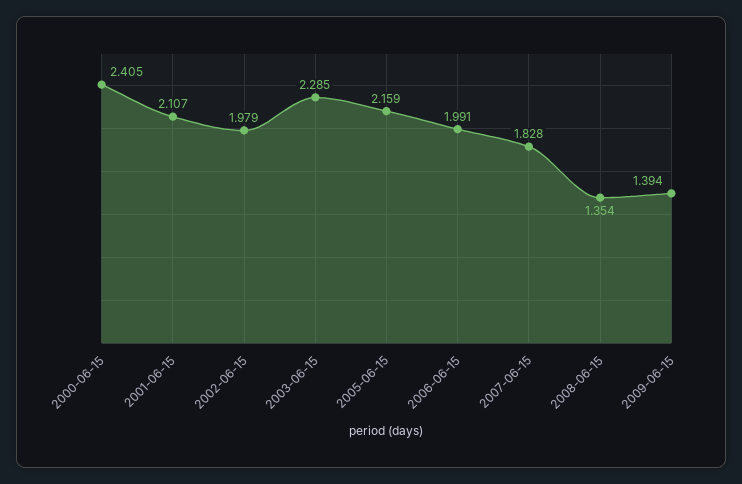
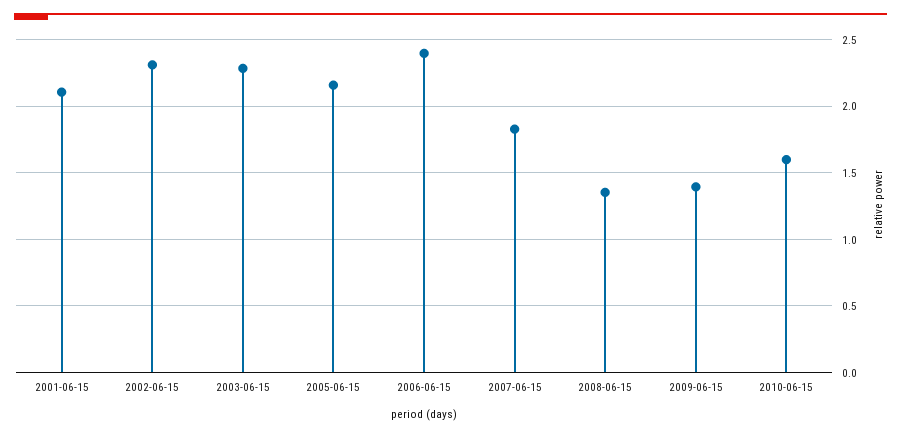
2000-06-15: 2.405 -> none
2002-06-15: 1.979 -> 2.3
2006-06-15: 1.991 -> 2.4
2010-06-15: none -> 1.6

